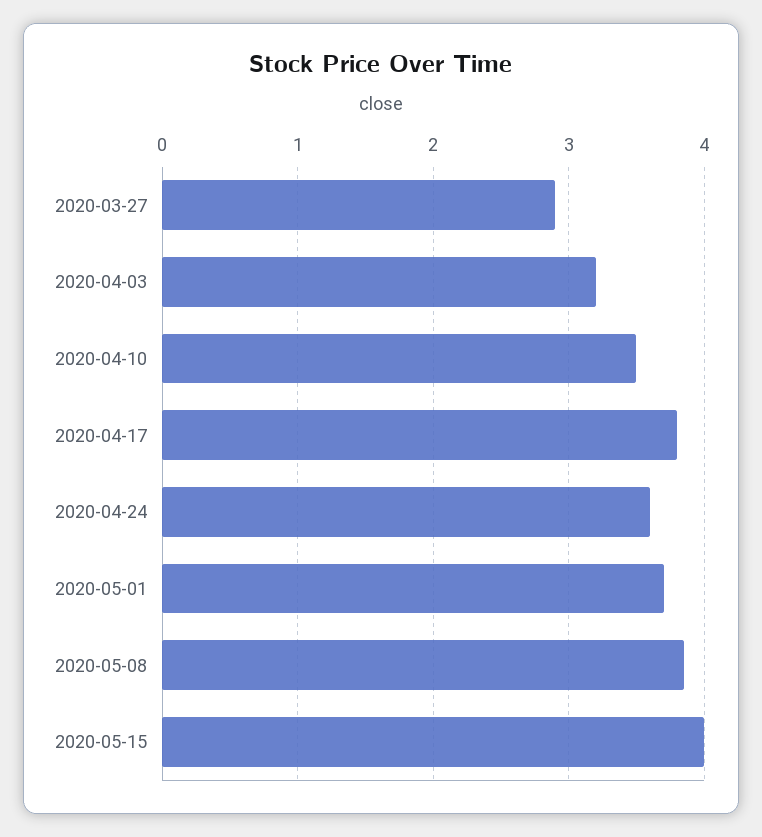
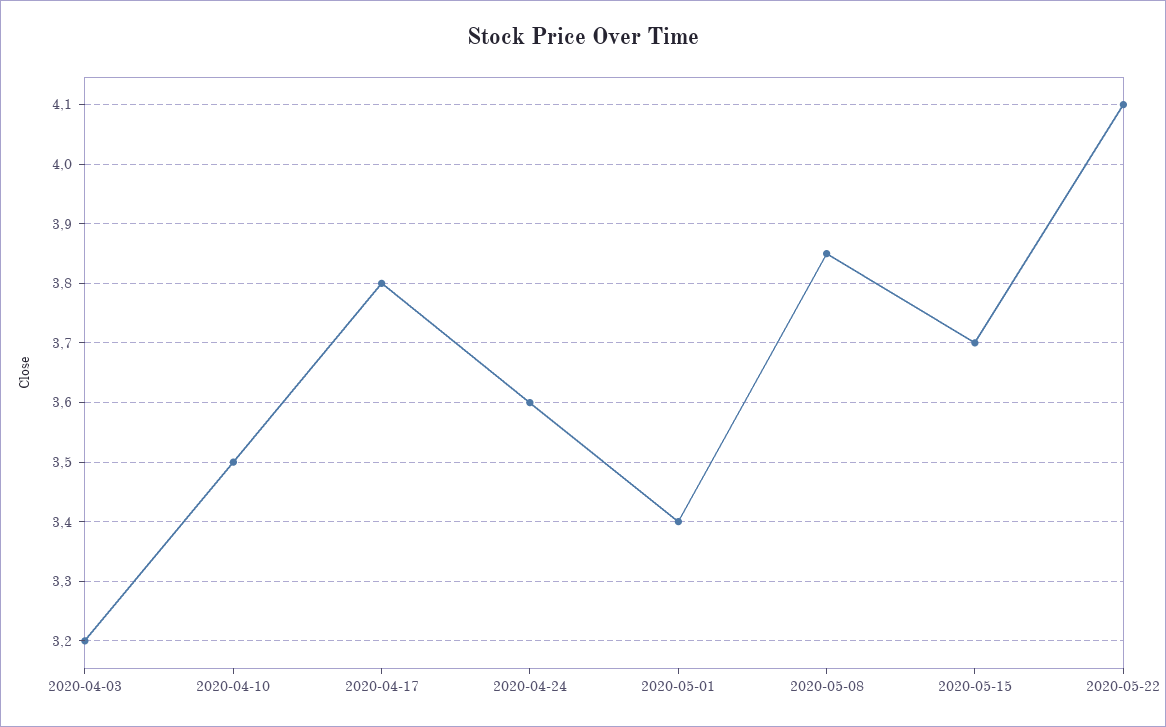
2020-03-27: 2.9 -> none
2020-05-01: 3.7 -> 3.4
2020-05-15: 4 -> 3.7
2020-05-22: none -> 4.1

